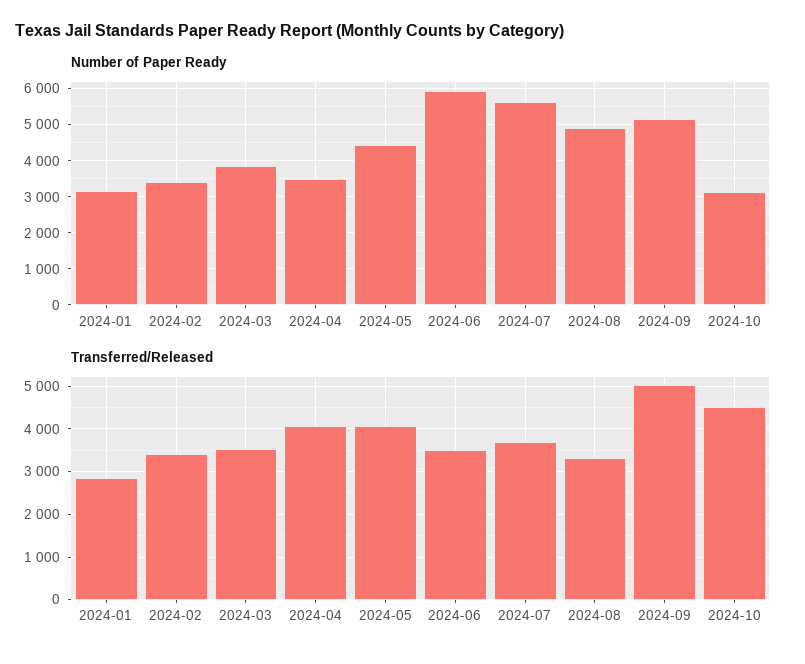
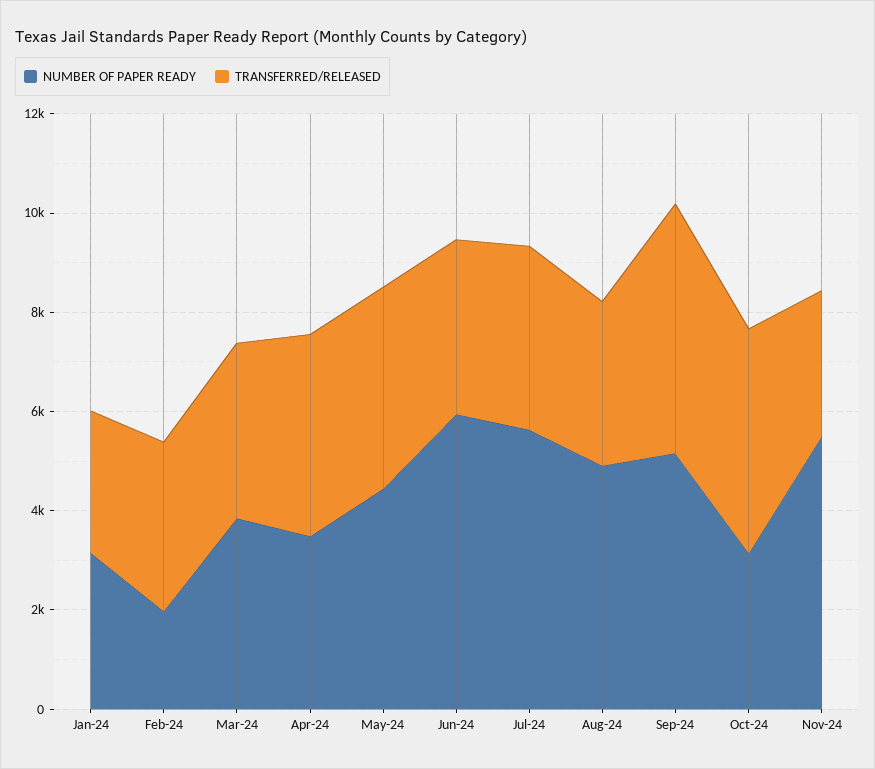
Number of Paper Ready, 2024-02: 3400 -> 2000
Number of Paper Ready, Nov-24: none -> 5500
Transferred/Released, Nov-24: none -> 3000

